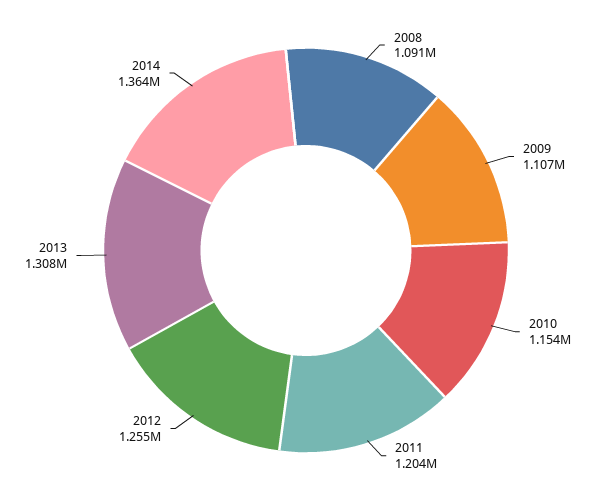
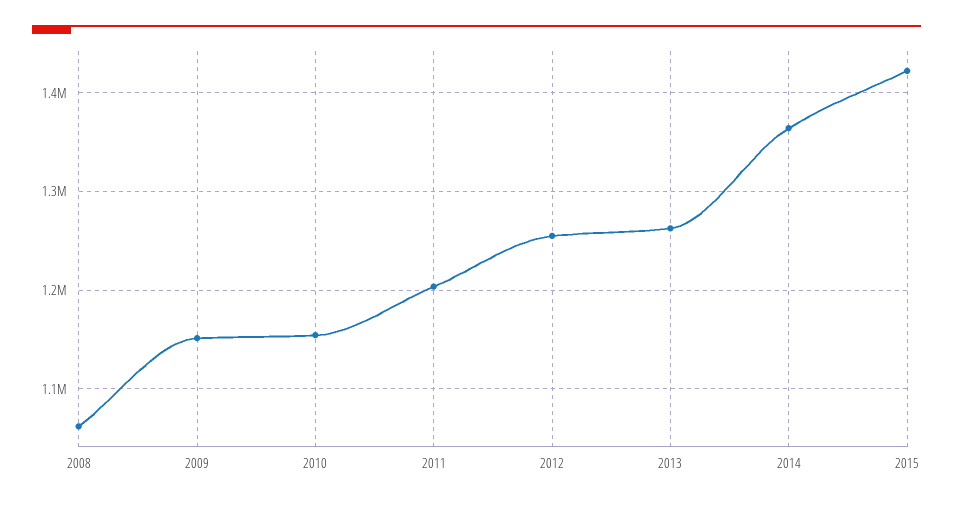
2008: 1091000 -> 1060000
2009: 1107000 -> 1150000
2013: 1308000 -> 1260000
2015: none -> 1420000

